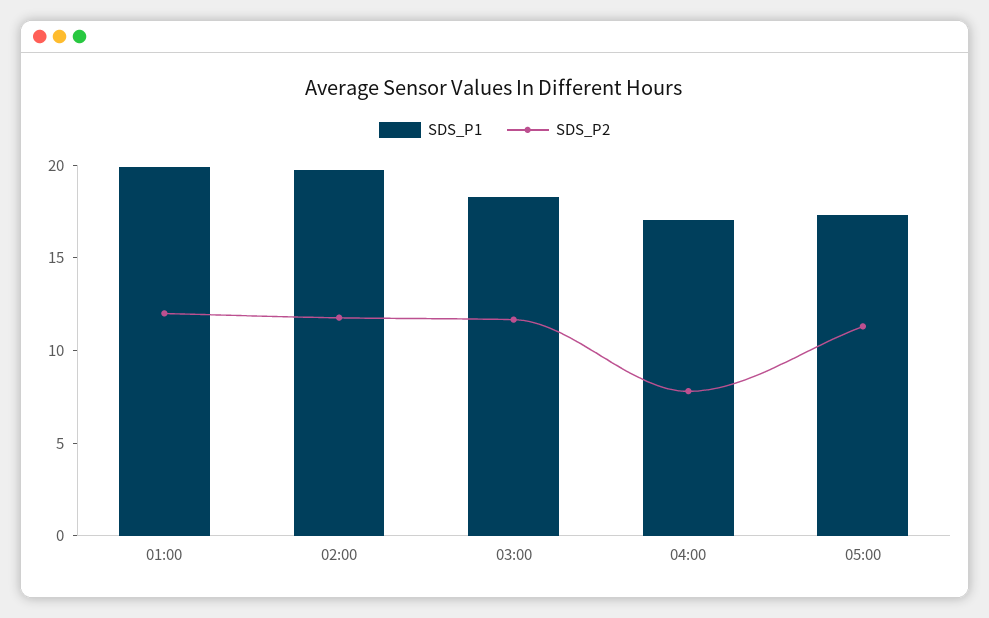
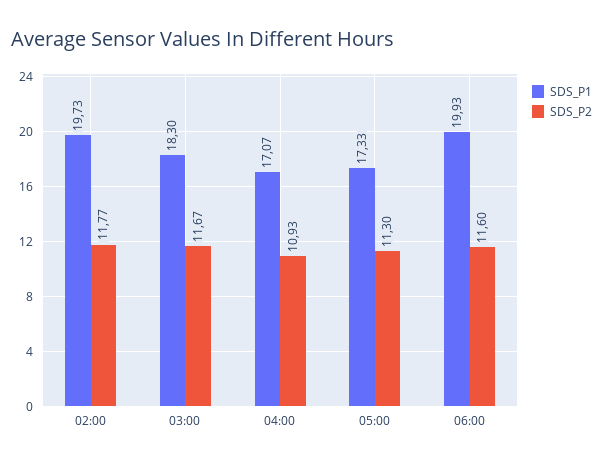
SDS_P1, 01:00: 20 -> none
SDS_P2, 01:00: 12 -> none
SDS_P2, 04:00: 8 -> 10.93
SDS_P1, 06:00: none -> 19.93
SDS_P2, 06:00: none -> 11.6

